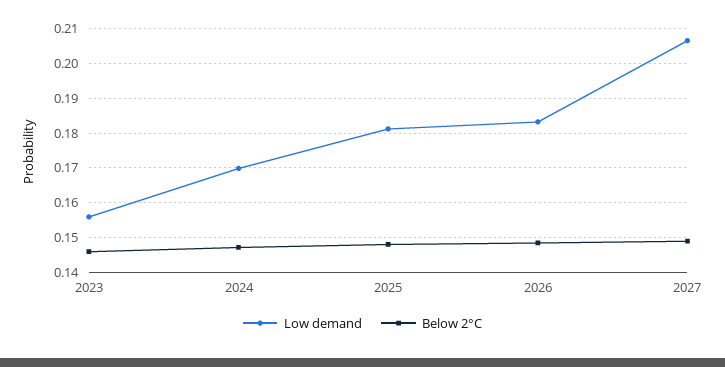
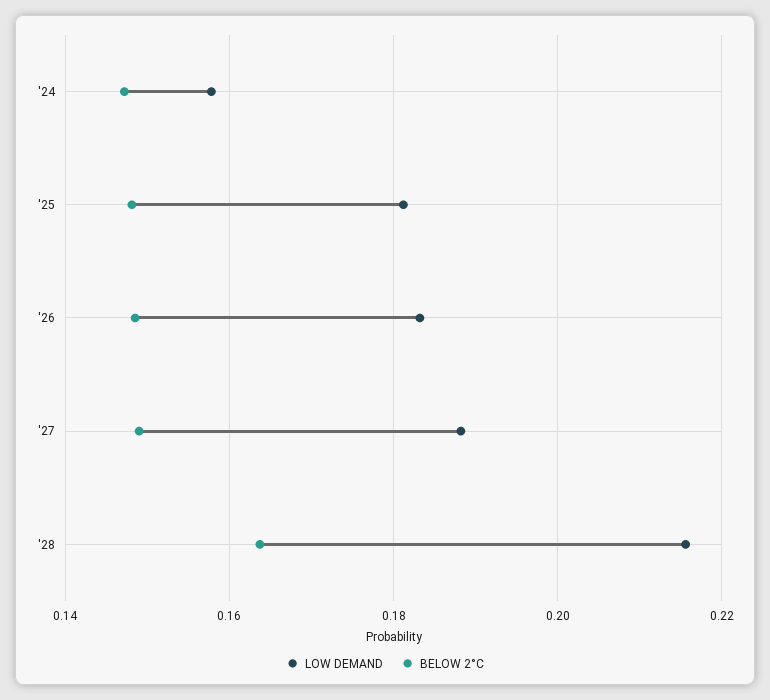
Low demand, 2023: 0.156 -> none
Below 2°C, 2023: 0.146 -> none
Low demand, 2024: 0.17 -> 0.158
Low demand, 2027: 0.206 -> 0.188
Low demand, '28: none -> 0.216
Below 2°C, '28: none -> 0.164

